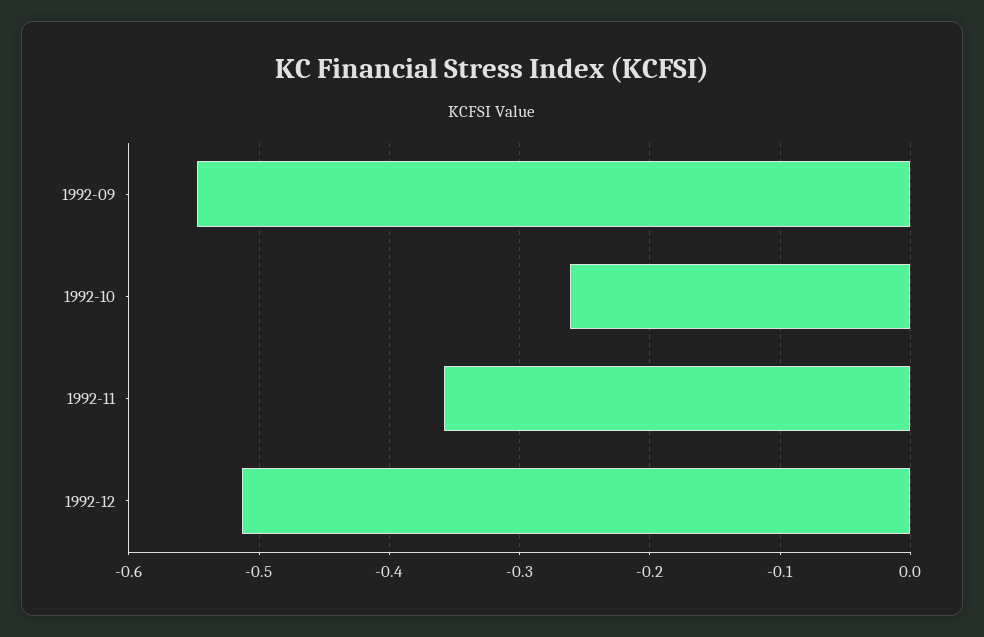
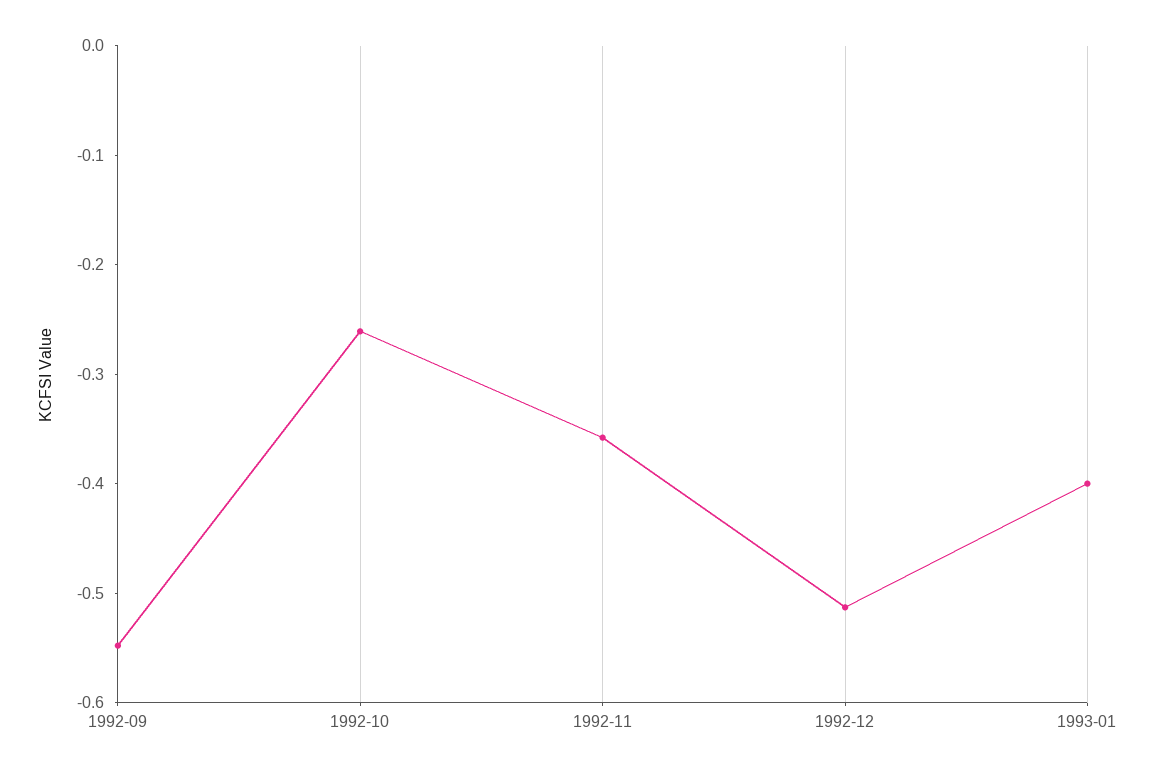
1993-01: none -> -0.4

